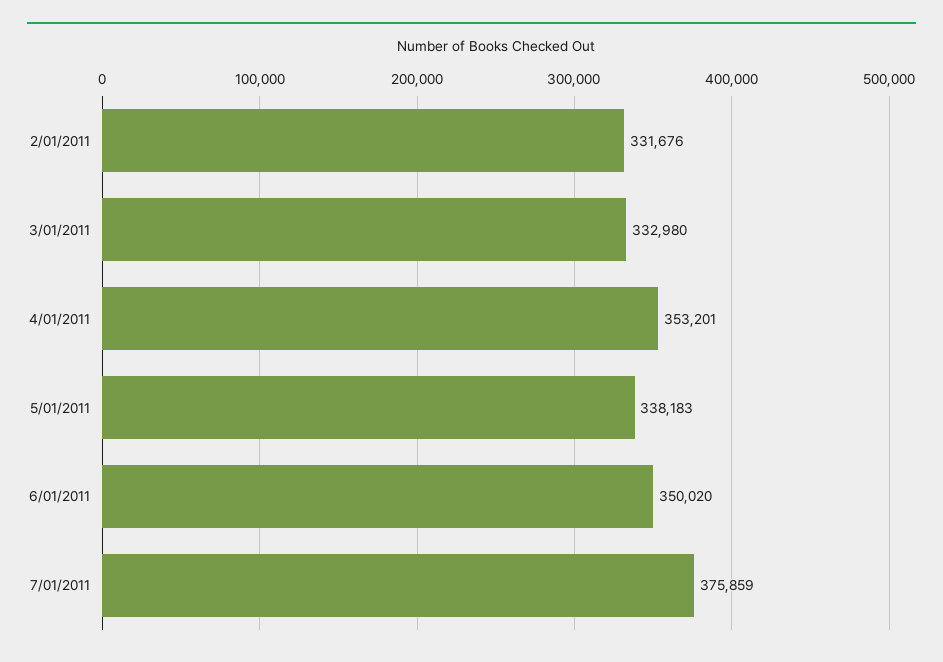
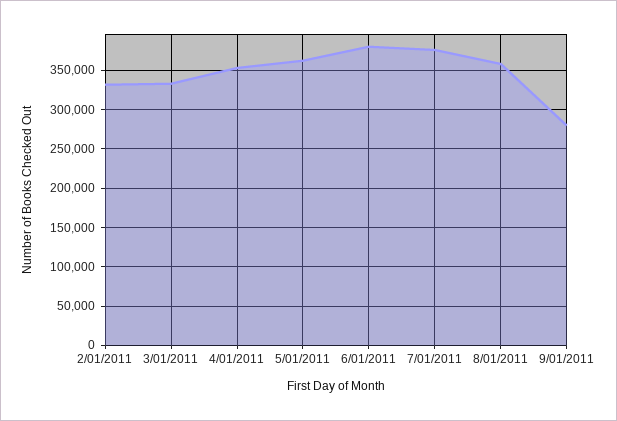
5/01/2011: 338183 -> 360000
6/01/2011: 350020 -> 380000
8/01/2011: none -> 360000
9/01/2011: none -> 280000

